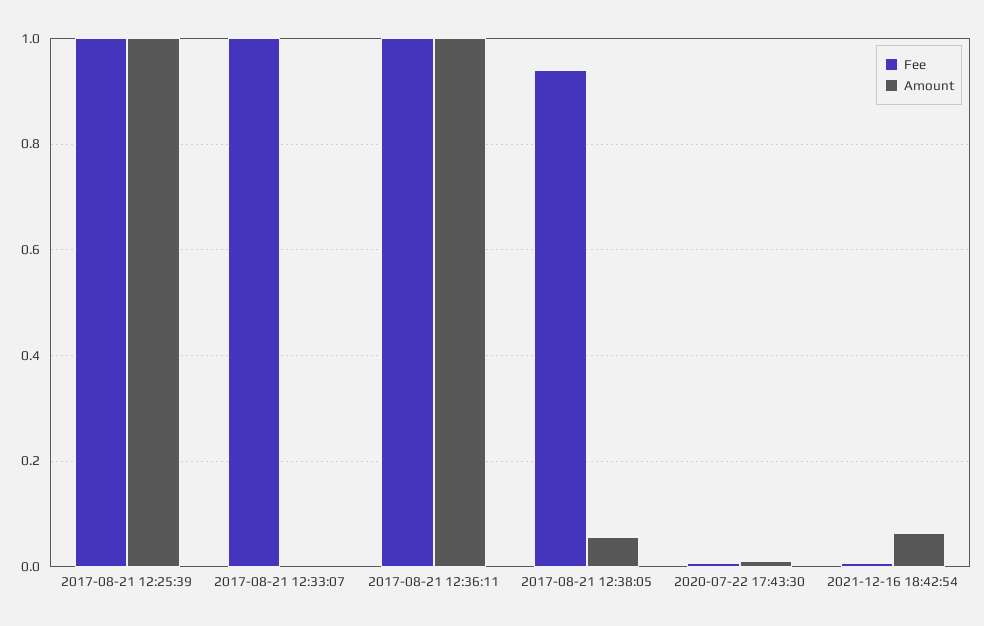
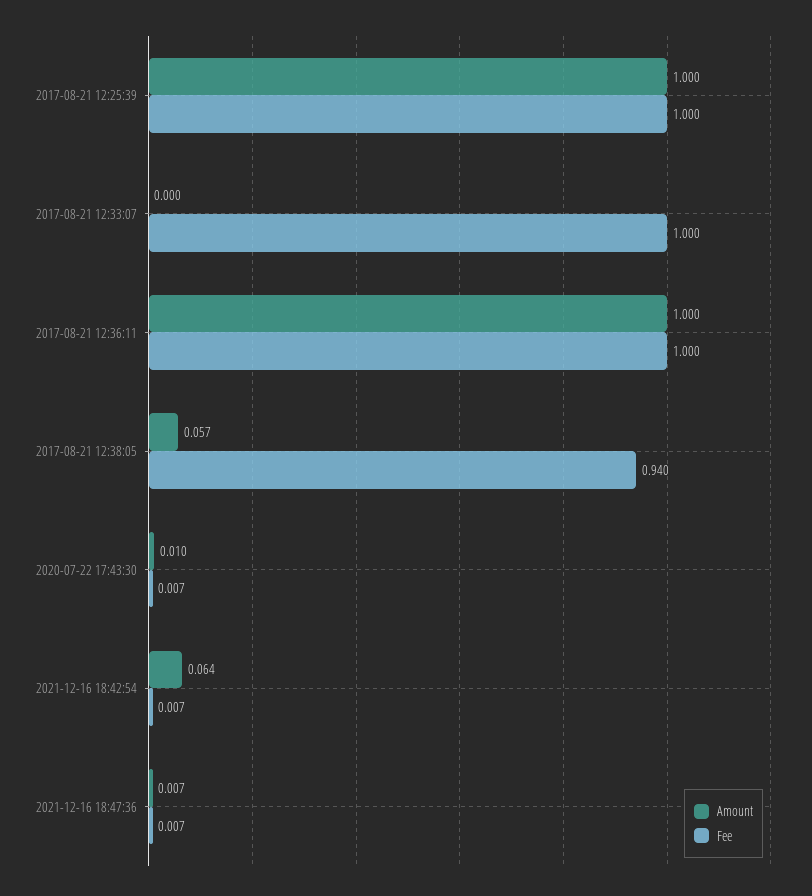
Amount, 2021-12-16 18:47:36: none -> 0.007
Fee, 2021-12-16 18:47:36: none -> 0.007

